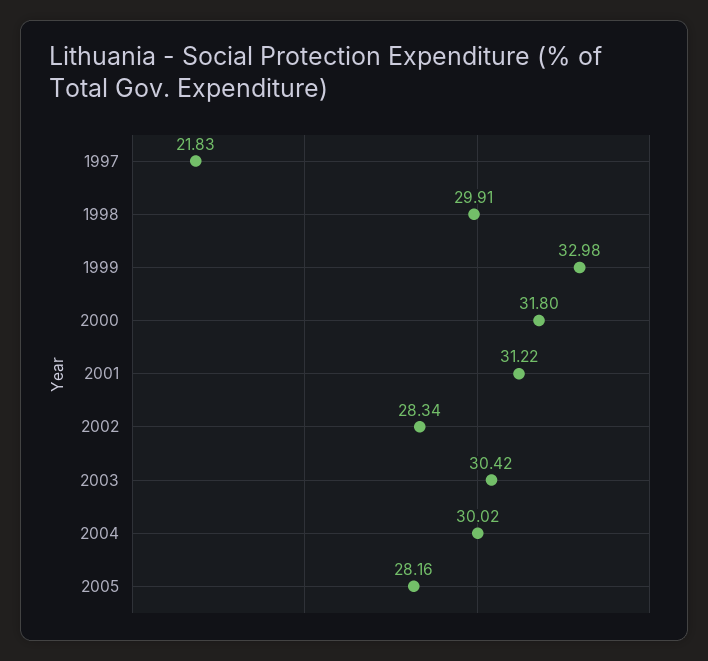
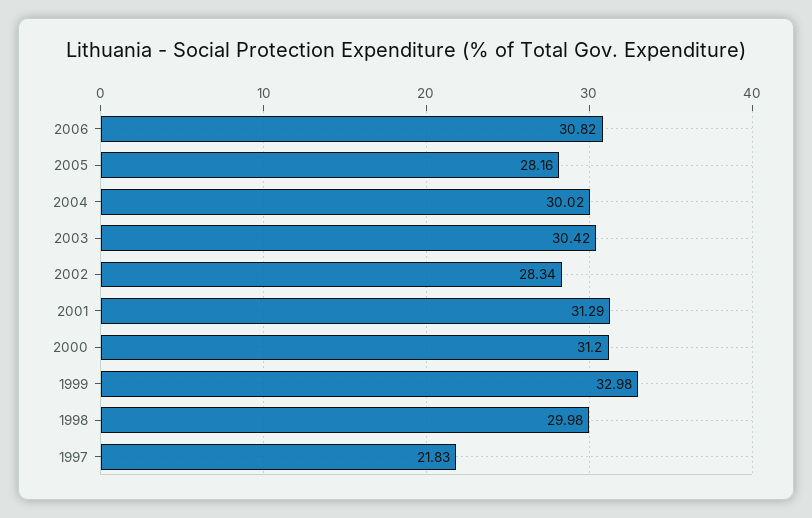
1998: 29.91 -> 29.98
2000: 31.8 -> 31.2
2001: 31.22 -> 31.29
2006: none -> 30.82

